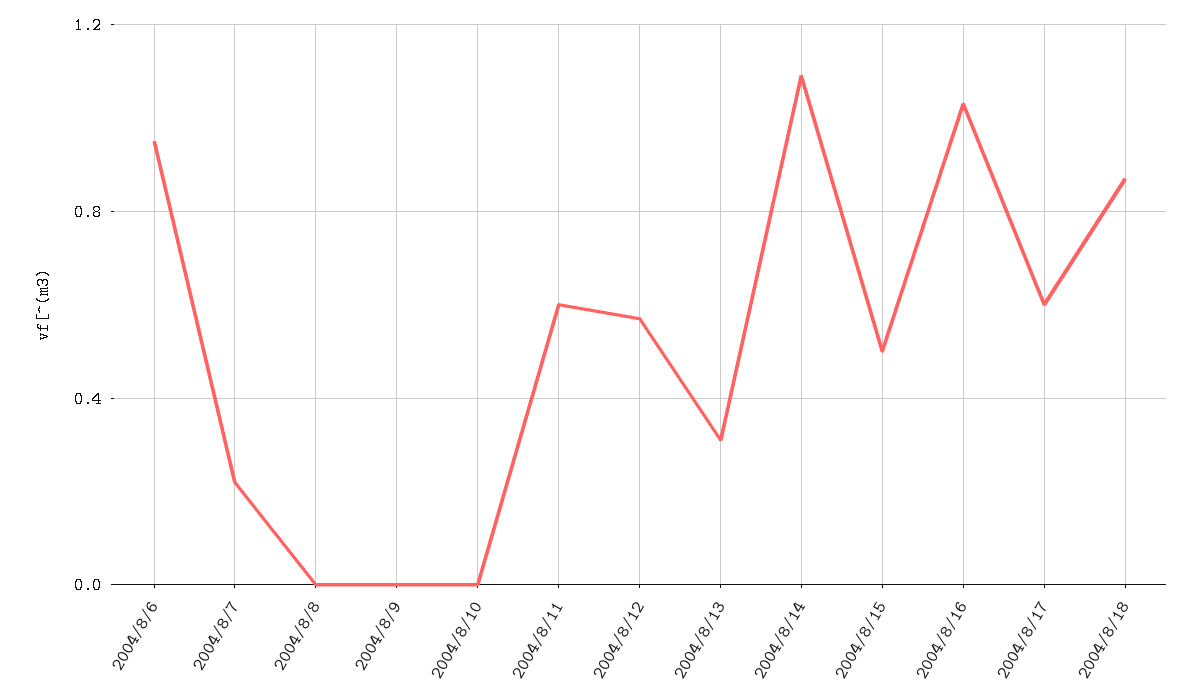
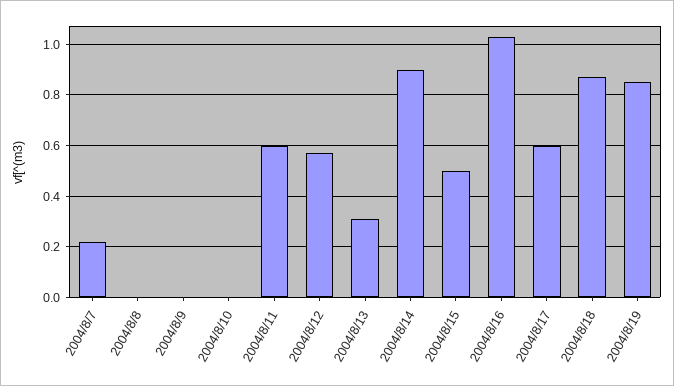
2004/8/6: 0.95 -> none
2004/8/14: 1.1 -> 0.9
2004/8/19: none -> 0.85

